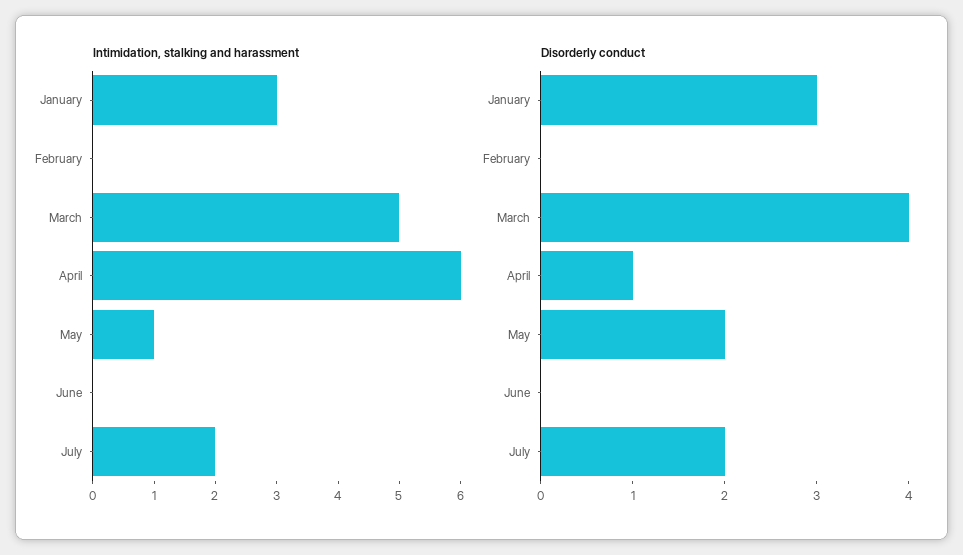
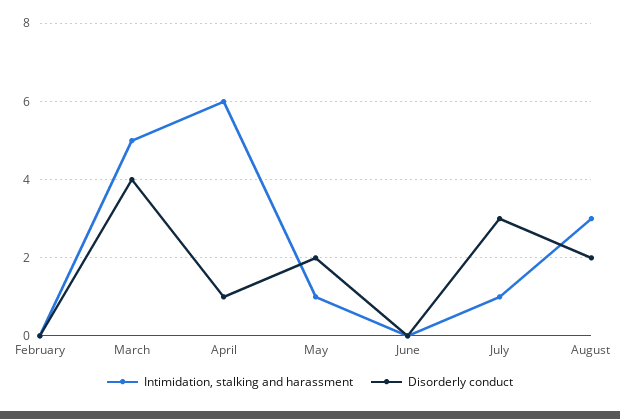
Intimidation, stalking and harassment, January: 3 -> none
Intimidation, stalking and harassment, July: 2 -> 1
Disorderly conduct, January: 3 -> none
Disorderly conduct, July: 2 -> 3
Intimidation, stalking and harassment, August: none -> 3
Disorderly conduct, August: none -> 2

